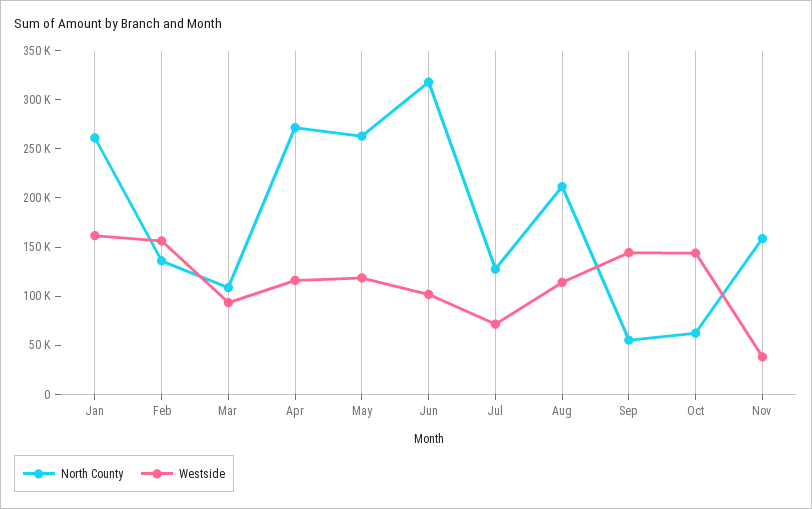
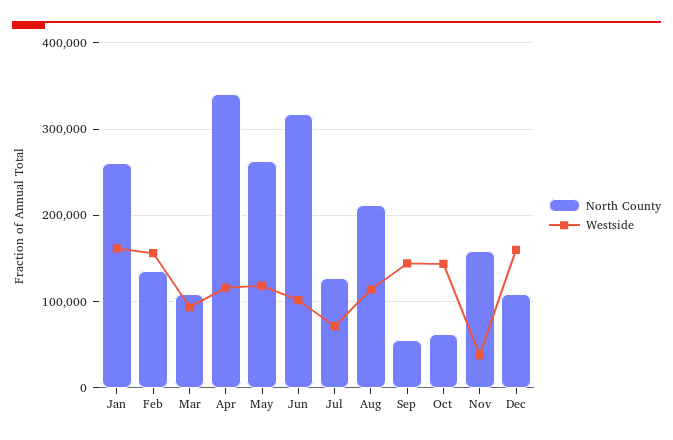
North County, Apr: 270000 -> 340000
North County, Dec: none -> 110000
Westside, Dec: none -> 160000

